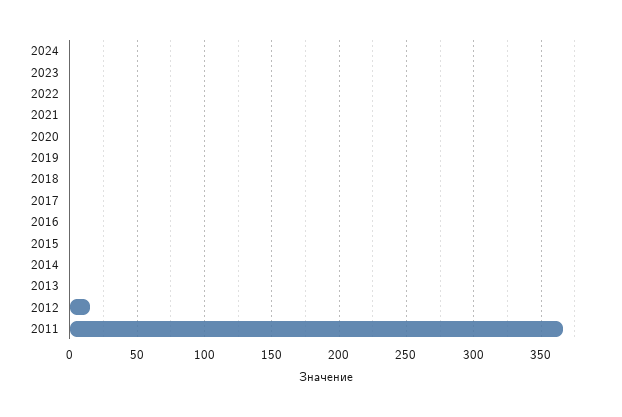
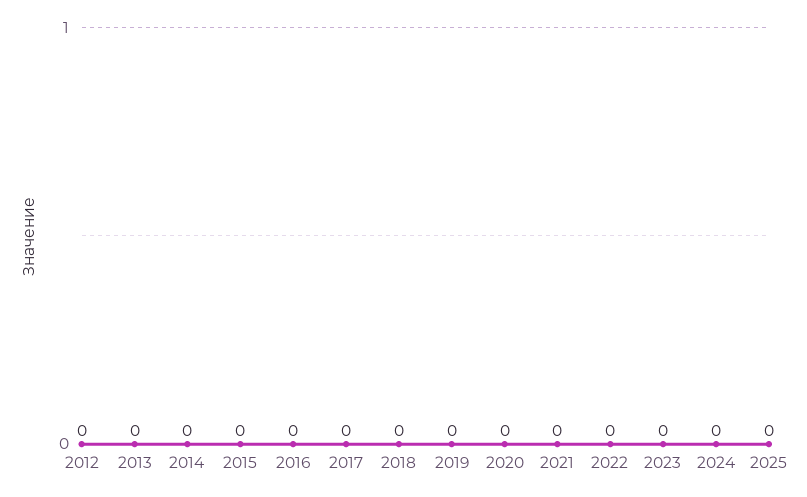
2012: 15 -> 0
2011: 365 -> none
2025: none -> 0

